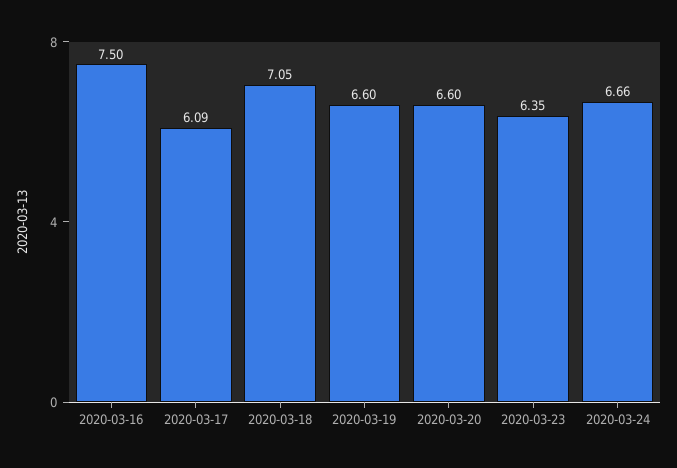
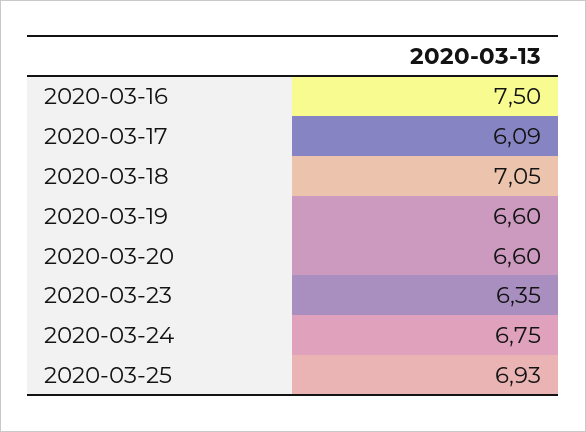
2020-03-24: 6.66 -> 6.75
2020-03-25: none -> 6.93

